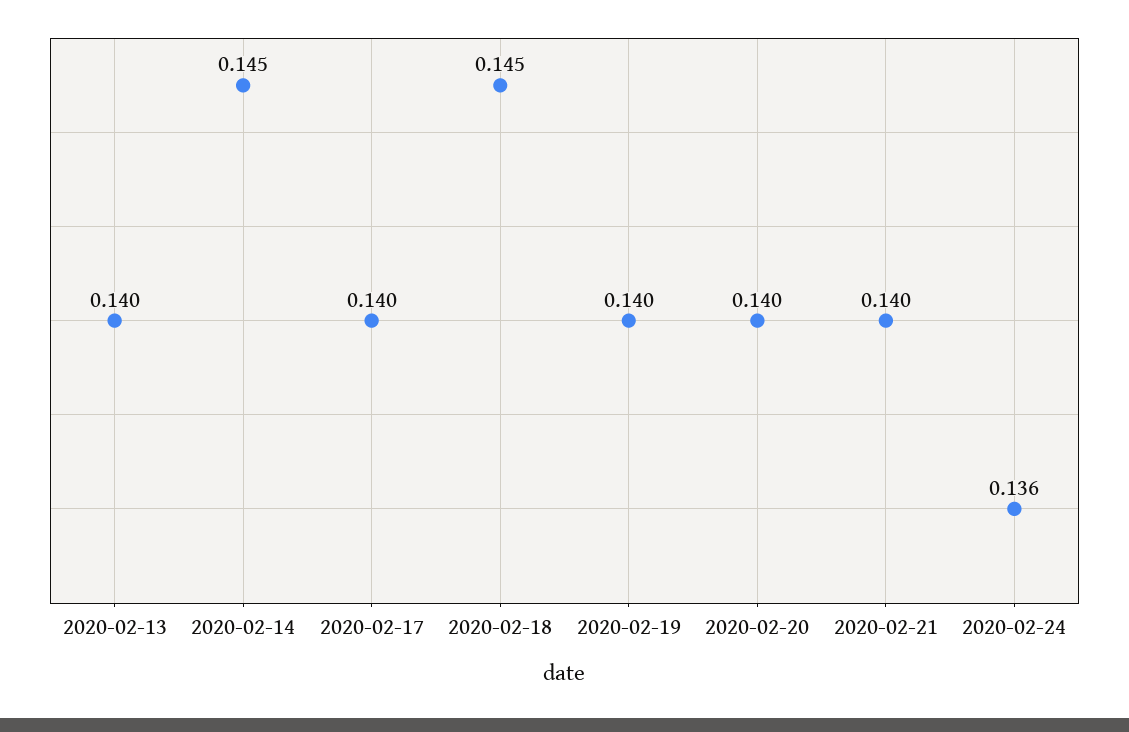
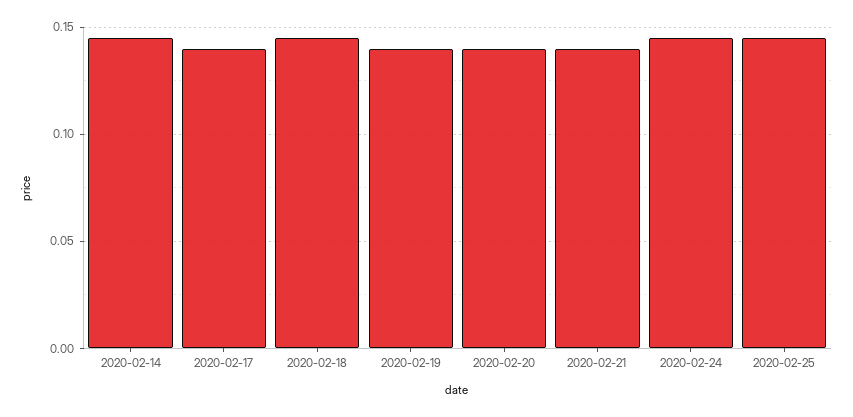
2020-02-13: 0.14 -> none
2020-02-24: 0.136 -> 0.145
2020-02-25: none -> 0.145

